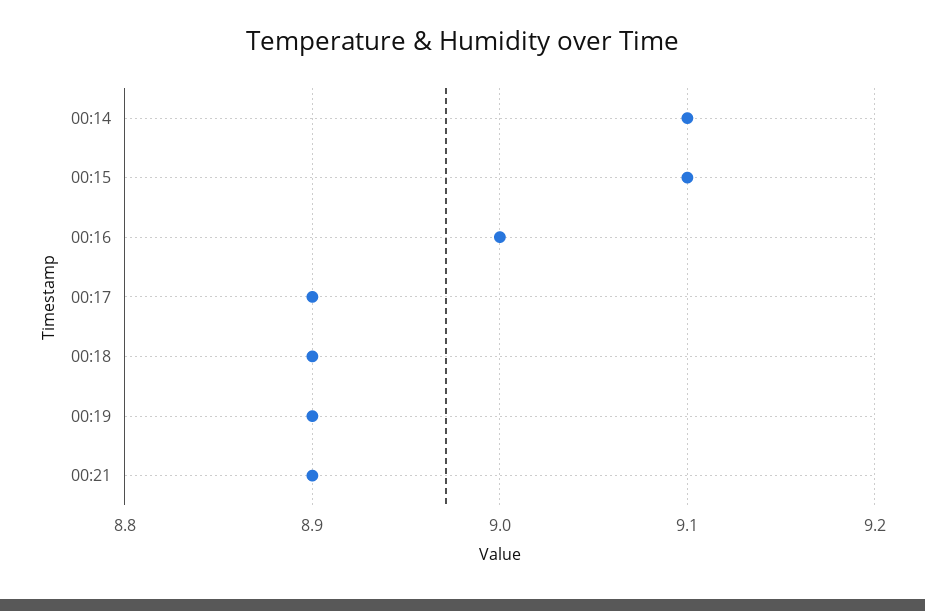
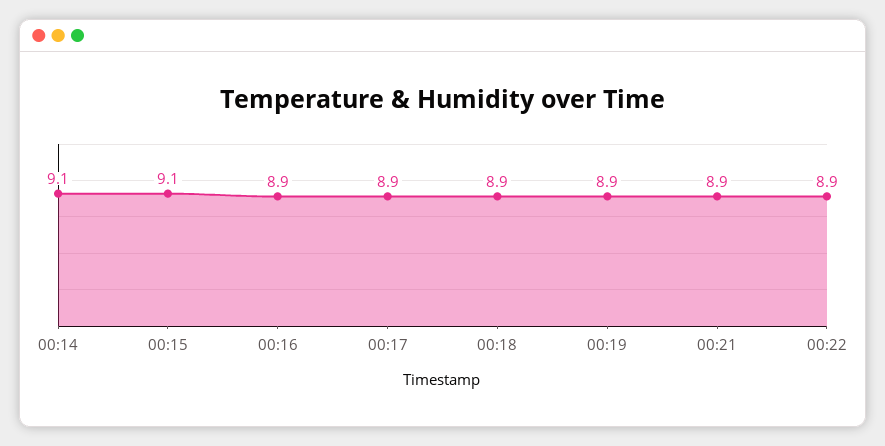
00:16: 9 -> 8.9
00:22: none -> 8.9

